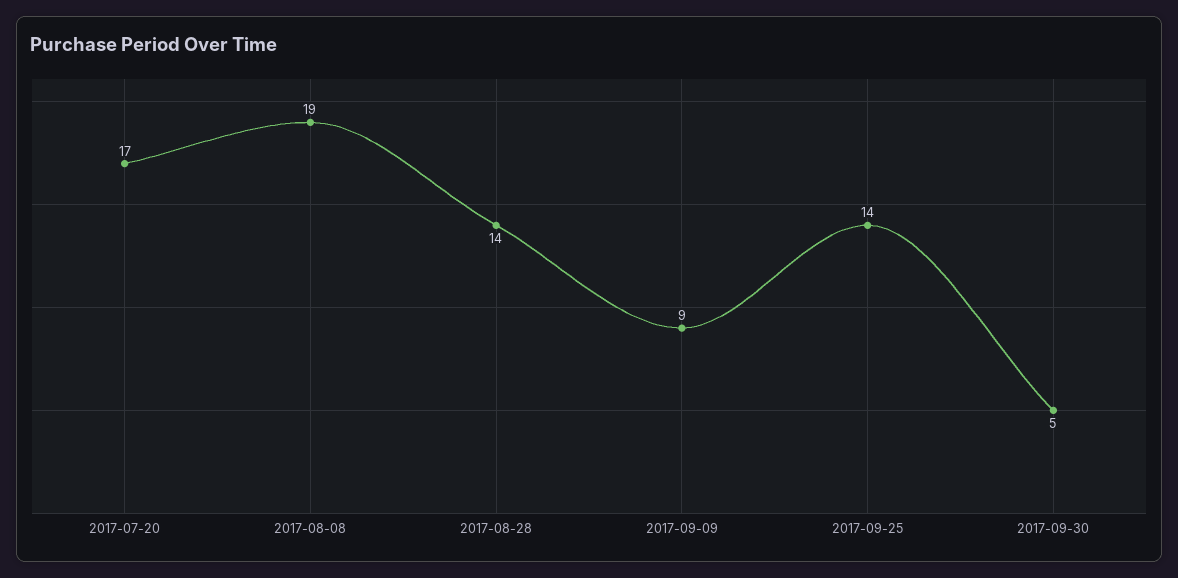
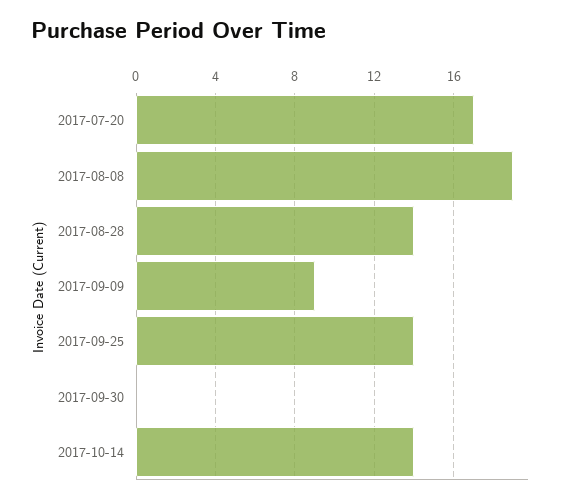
2017-09-30: 5 -> 0
2017-10-14: none -> 14

